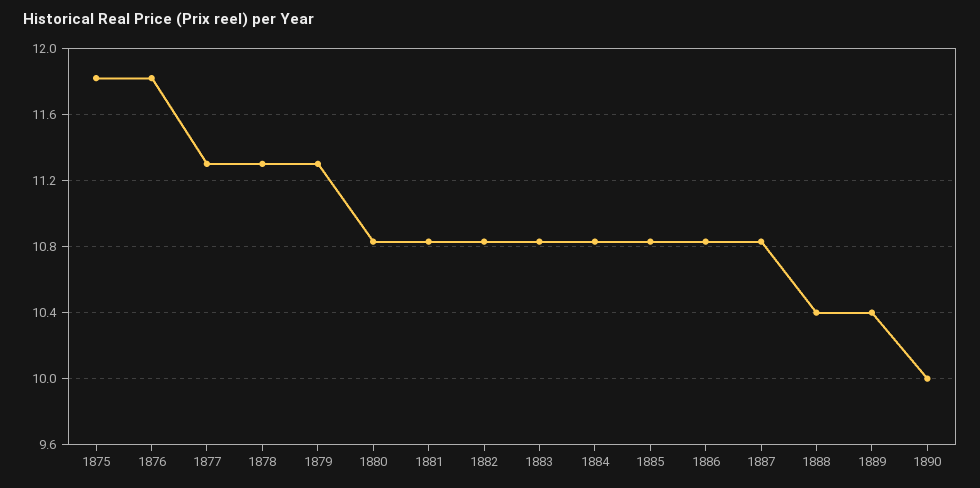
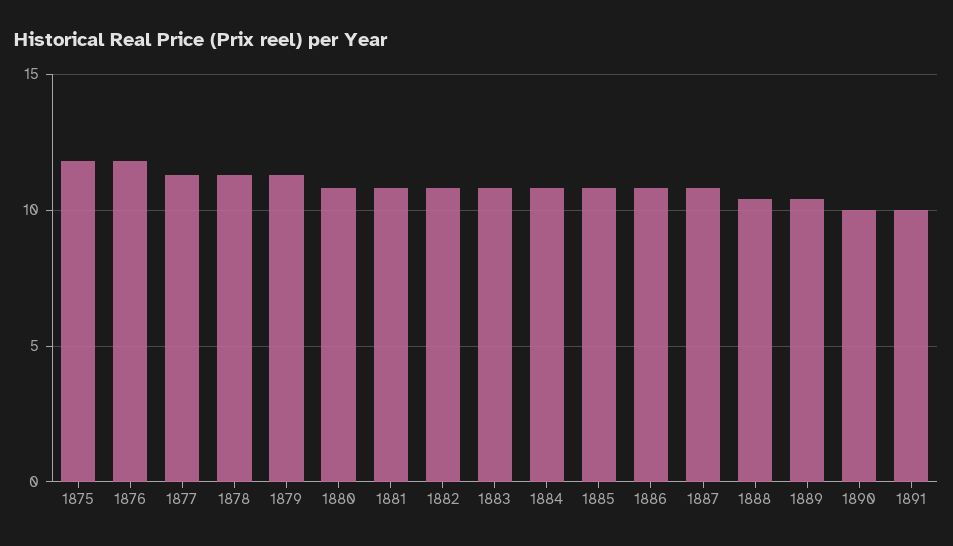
1891: none -> 10

